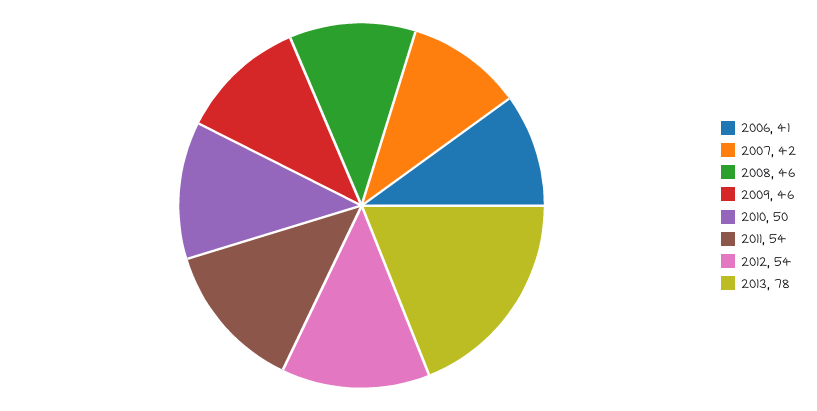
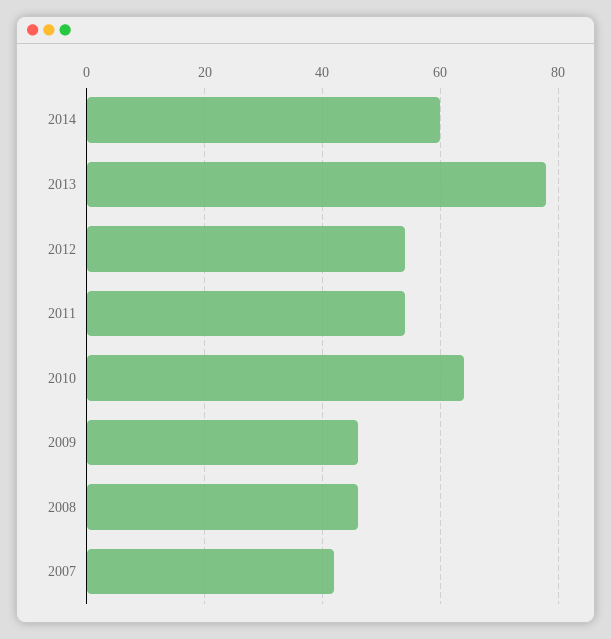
2006: 41 -> none
2010: 50 -> 65
2014: none -> 60

